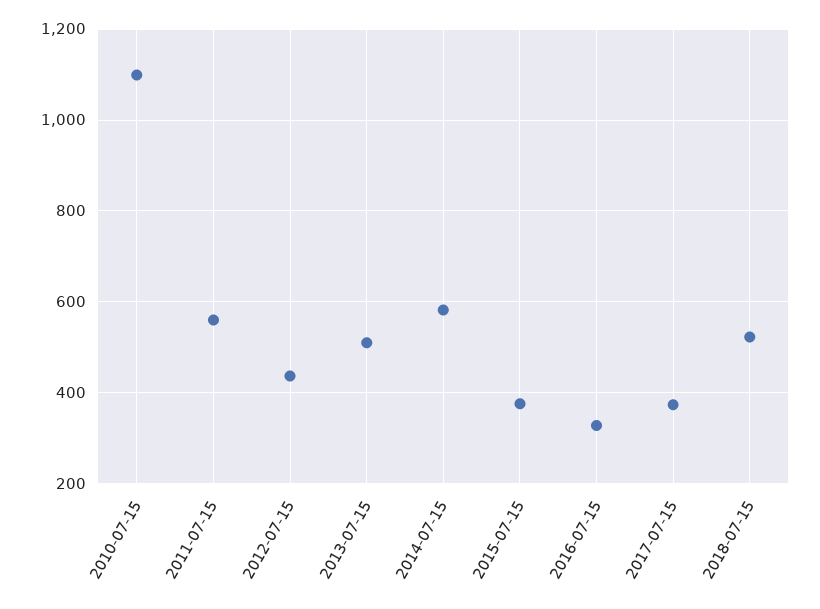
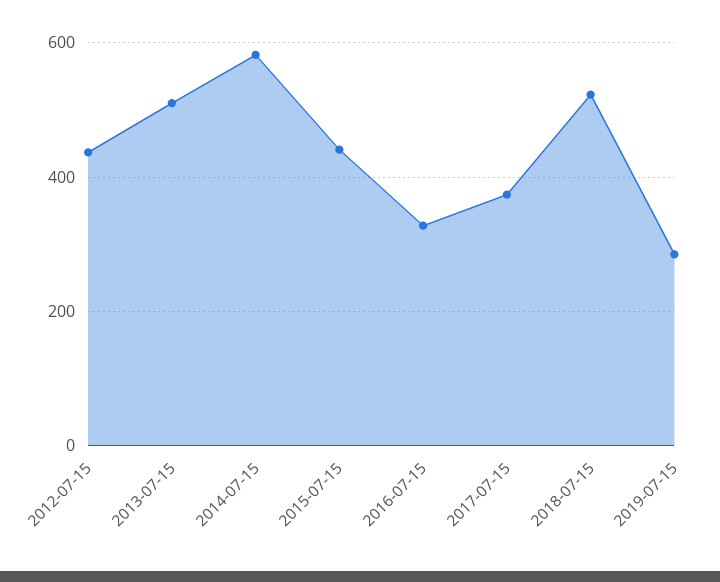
2010-07-15: 1100 -> none
2011-07-15: 560 -> none
2015-07-15: 380 -> 440
2019-07-15: none -> 280

